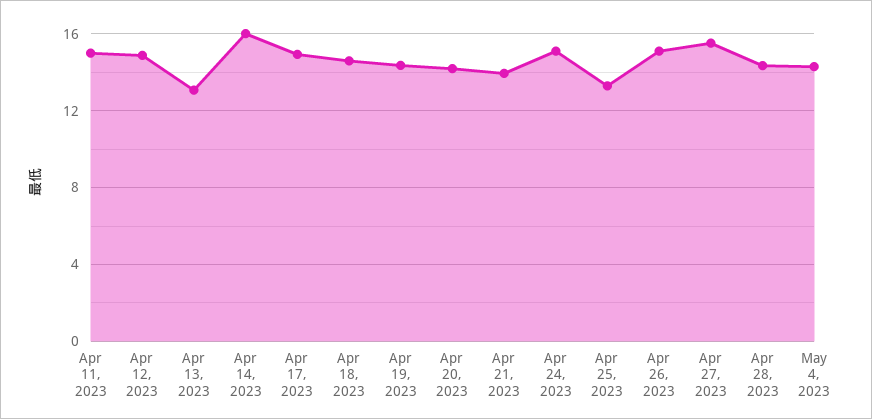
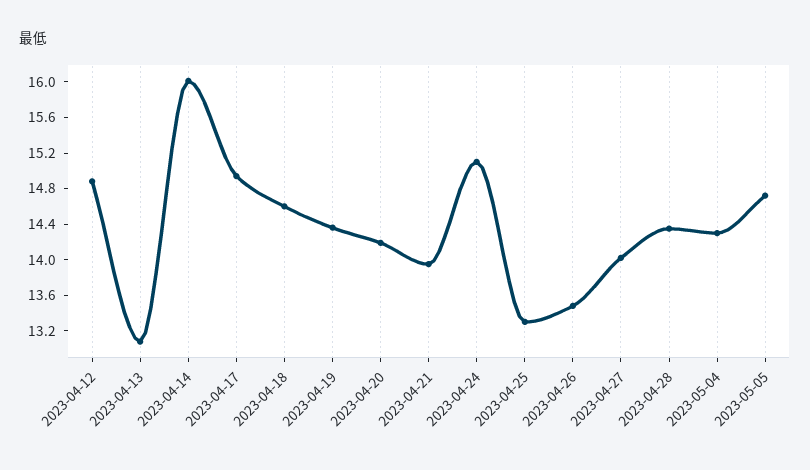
Apr 11, 2023: 15 -> none
Apr 26, 2023: 15 -> 13.5
Apr 27, 2023: 15.5 -> 14
2023-05-05: none -> 14.7

